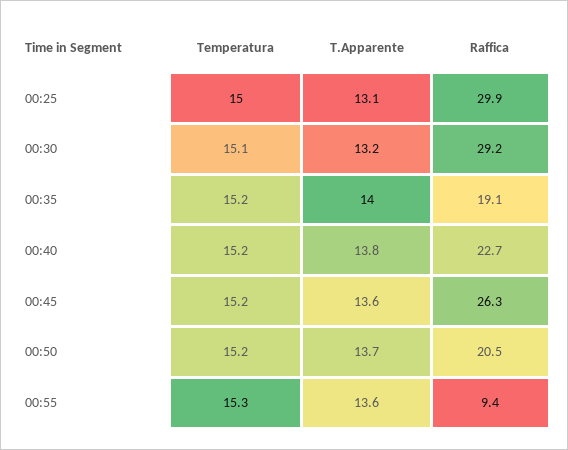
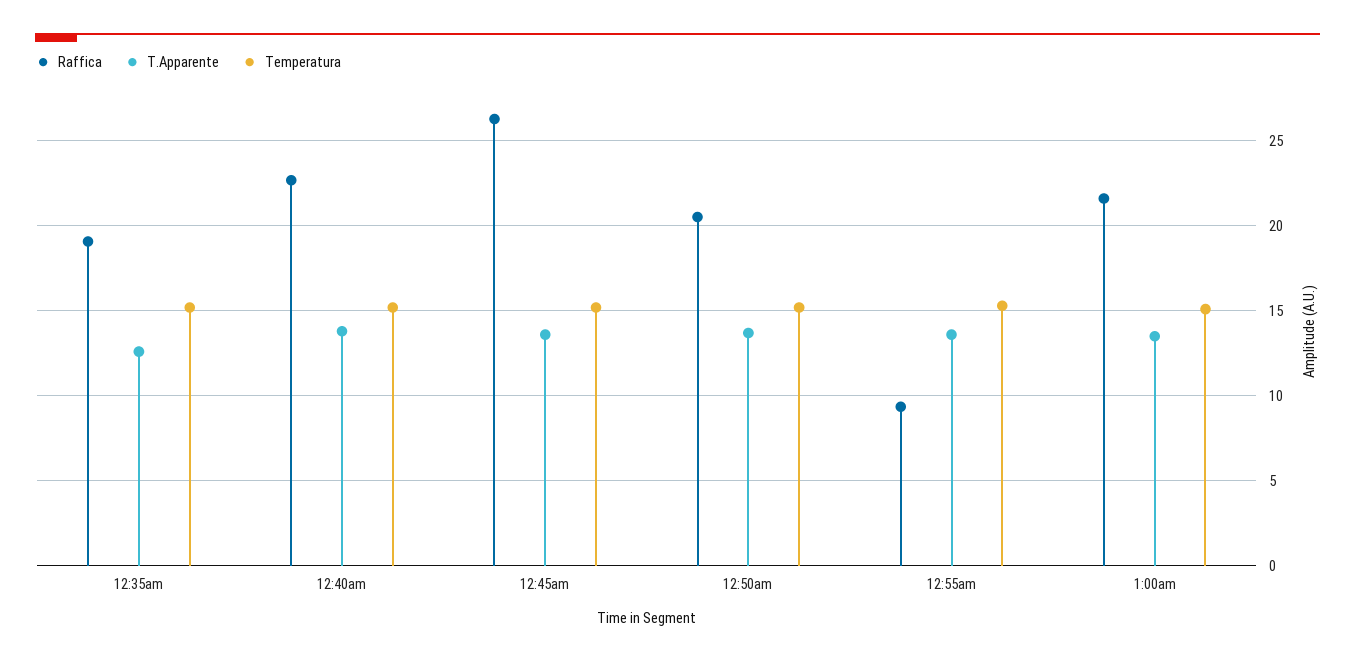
Temperatura, 00:25: 15 -> none
T.Apparente, 00:25: 13.1 -> none
Raffica, 00:25: 29.9 -> none
Temperatura, 00:30: 15.1 -> none
T.Apparente, 00:30: 13.2 -> none
Raffica, 00:30: 29.2 -> none
T.Apparente, 00:35: 14 -> 12.5
Raffica, 1:00am: none -> 21.5
T.Apparente, 1:00am: none -> 13.5
Temperatura, 1:00am: none -> 15

